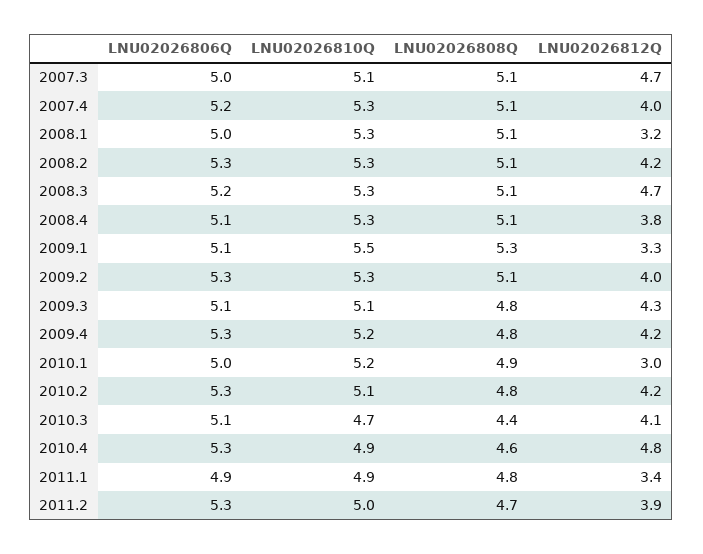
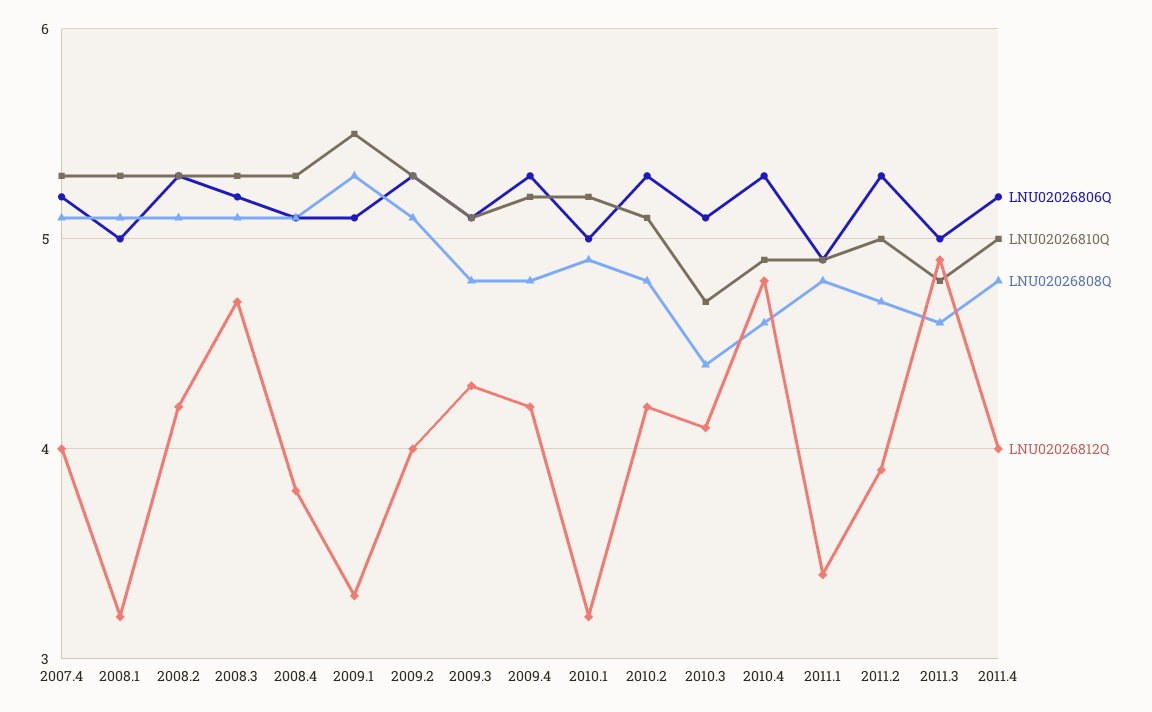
LNU02026806Q, 2007.3: 5 -> none
LNU02026810Q, 2007.3: 5.1 -> none
LNU02026808Q, 2007.3: 5.1 -> none
LNU02026812Q, 2007.3: 4.7 -> none
LNU02026812Q, 2010.1: 3 -> 3.2
LNU02026806Q, 2011.3: none -> 5
LNU02026810Q, 2011.3: none -> 4.8
LNU02026808Q, 2011.3: none -> 4.6
LNU02026812Q, 2011.3: none -> 4.9
LNU02026806Q, 2011.4: none -> 5.2
LNU02026810Q, 2011.4: none -> 5
LNU02026808Q, 2011.4: none -> 4.8
LNU02026812Q, 2011.4: none -> 4

